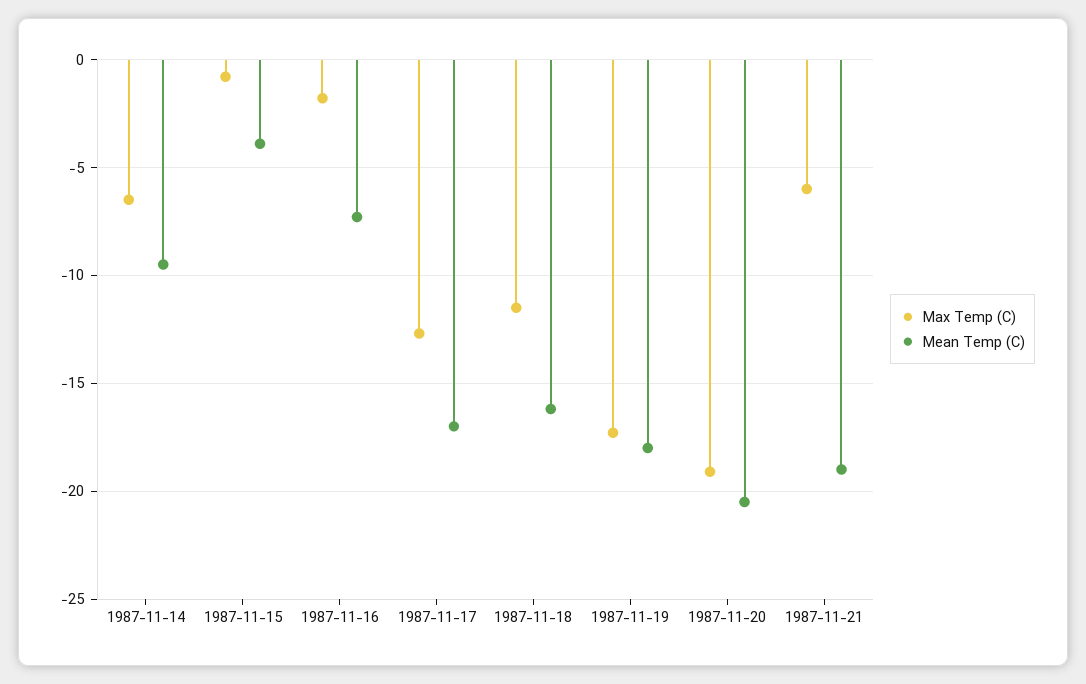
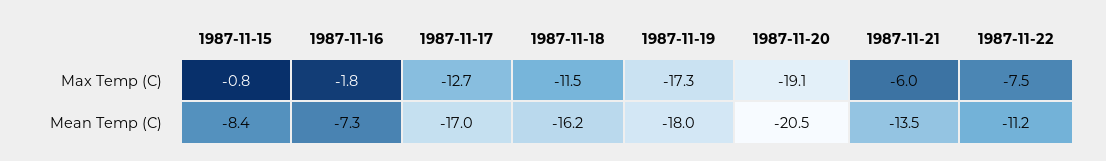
Max Temp (C), 1987-11-14: -6.5 -> none
Mean Temp (C), 1987-11-14: -9.5 -> none
Mean Temp (C), 1987-11-15: -4 -> -8.4
Mean Temp (C), 1987-11-21: -19 -> -13.5
Max Temp (C), 1987-11-22: none -> -7.5
Mean Temp (C), 1987-11-22: none -> -11.2

